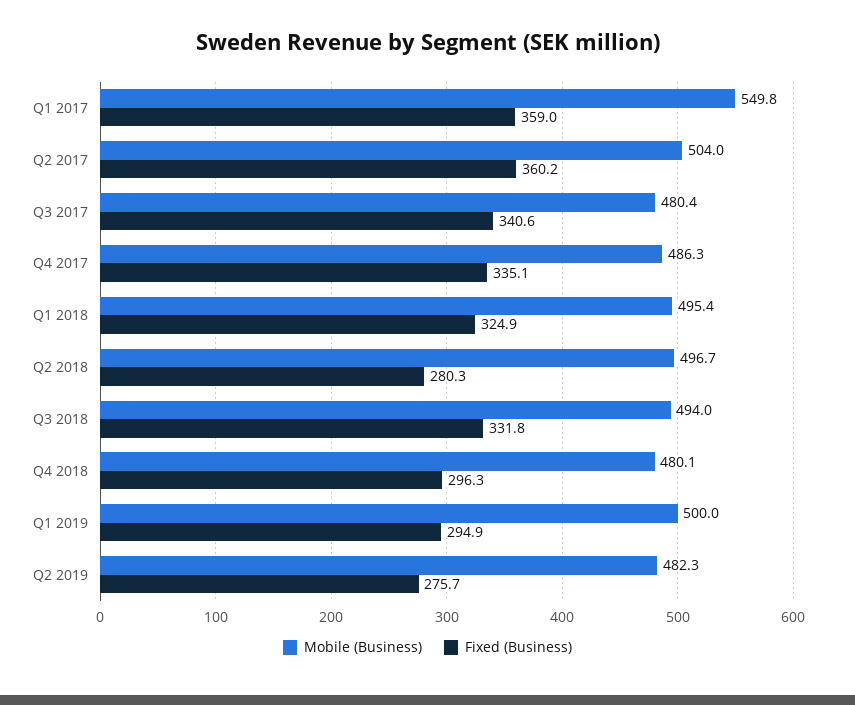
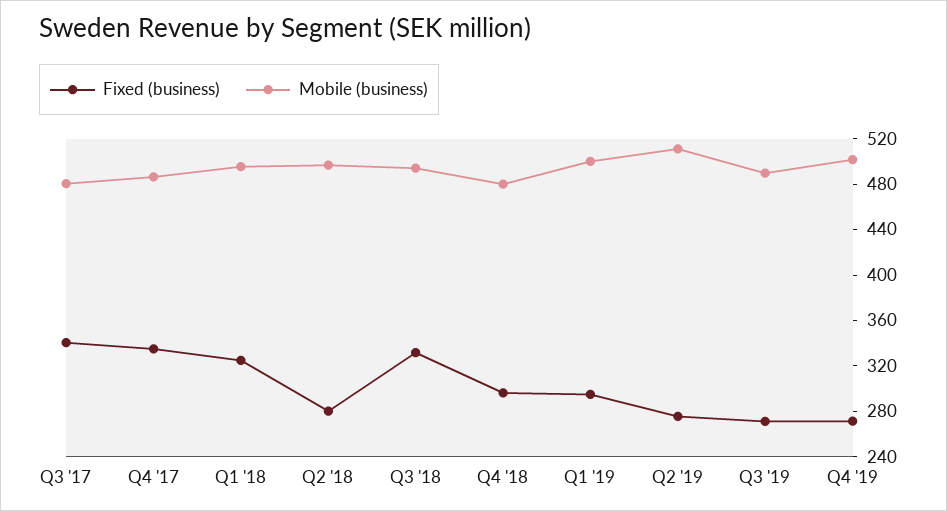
Mobile (Business), Q1 2017: 549.8 -> none
Fixed (Business), Q1 2017: 359 -> none
Mobile (Business), Q2 2017: 504 -> none
Fixed (Business), Q2 2017: 360.2 -> none
Mobile (Business), Q2 2019: 482.3 -> 510
Fixed (Business), Q3 '19: none -> 270
Mobile (Business), Q3 '19: none -> 490
Fixed (Business), Q4 '19: none -> 270
Mobile (Business), Q4 '19: none -> 500

